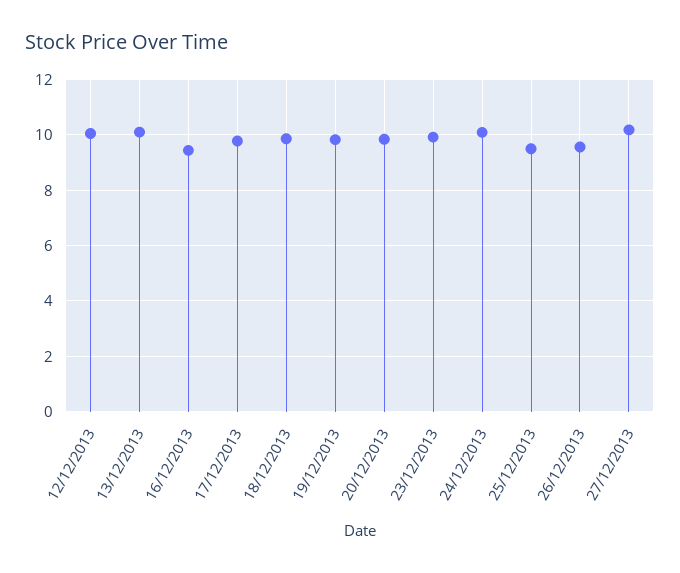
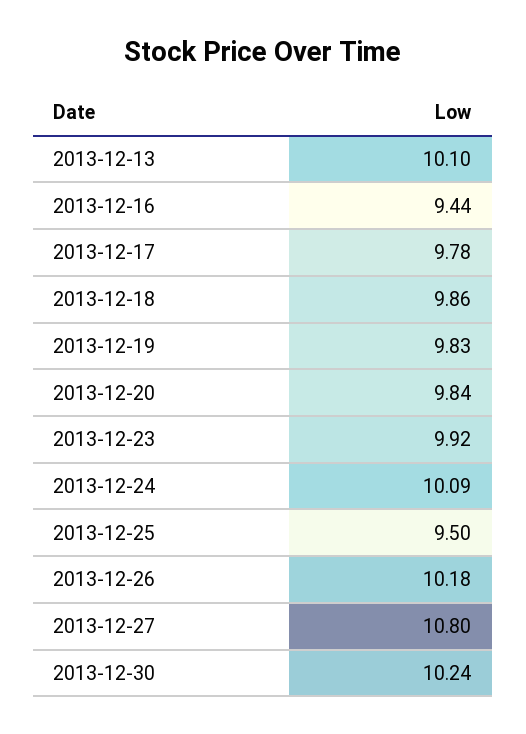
12/12/2013: 10 -> none
26/12/2013: 9.5 -> 10.18
27/12/2013: 10.25 -> 10.8
2013-12-30: none -> 10.24

